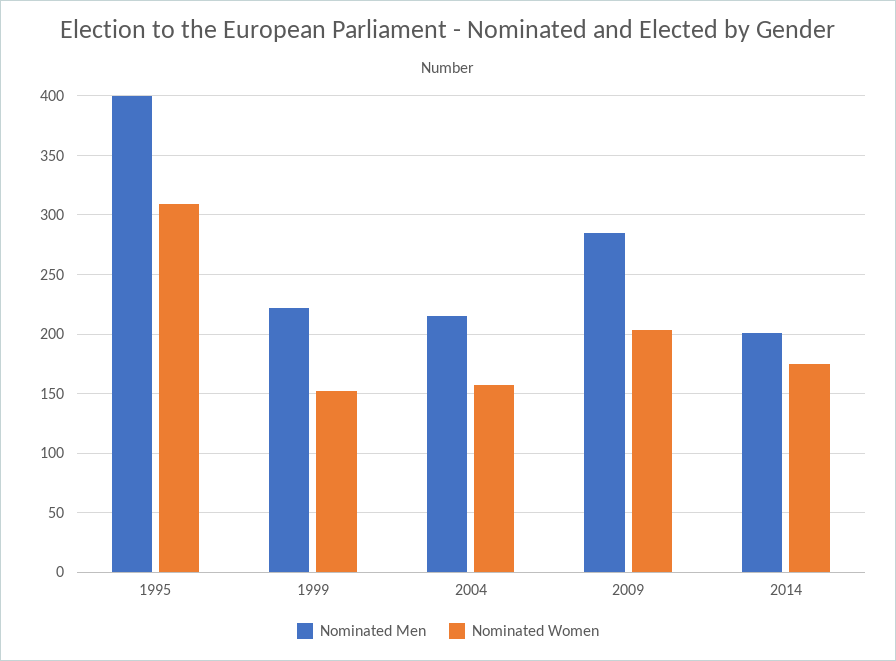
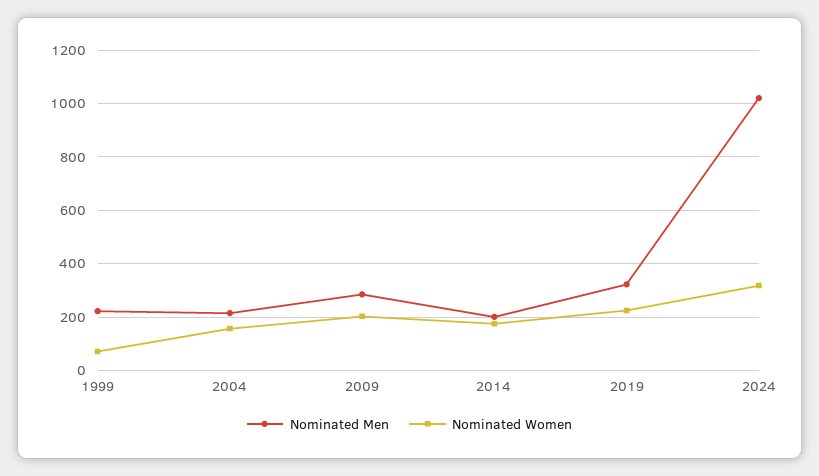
Nominated Men, 1995: 400 -> none
Nominated Women, 1995: 310 -> none
Nominated Women, 1999: 150 -> 75
Nominated Men, 2019: none -> 325
Nominated Women, 2019: none -> 225
Nominated Men, 2024: none -> 1025
Nominated Women, 2024: none -> 325

